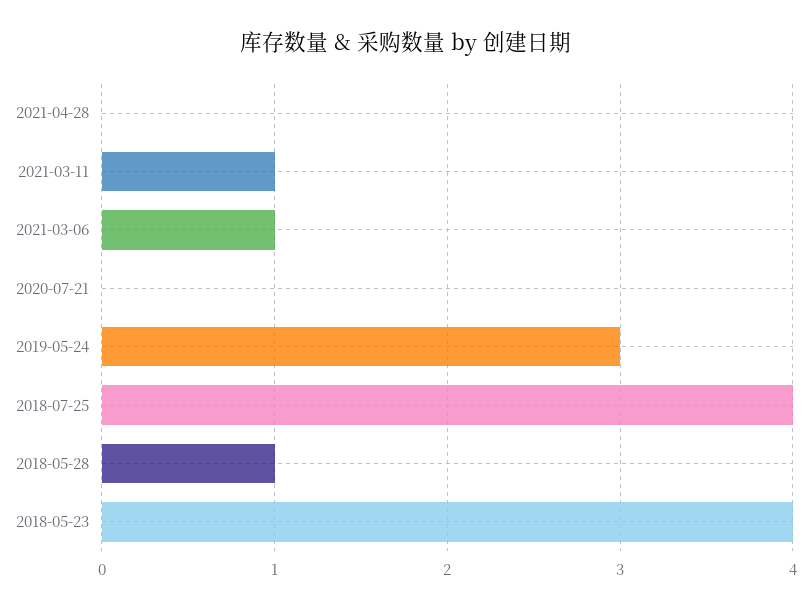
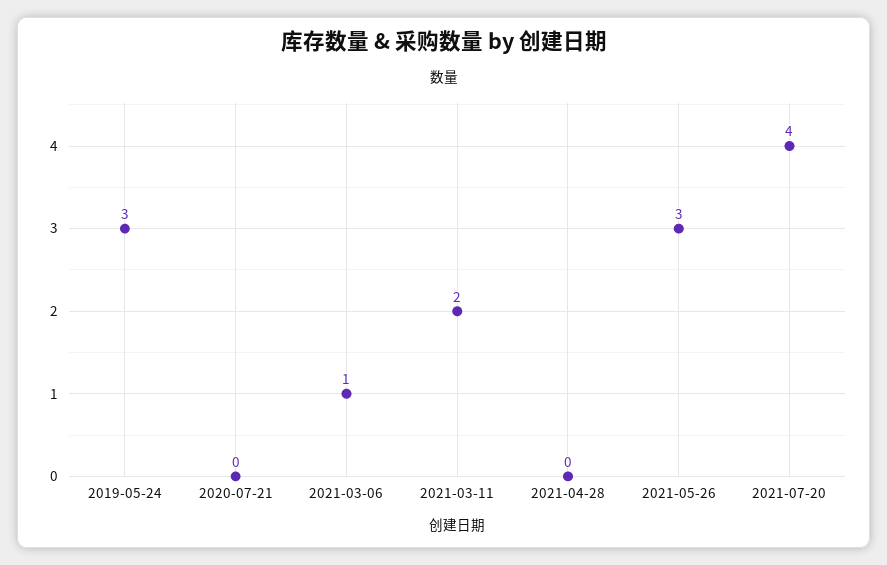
2021-03-11: 1 -> 2
2018-07-25: 4 -> none
2018-05-28: 1 -> none
2018-05-23: 4 -> none
2021-05-26: none -> 3
2021-07-20: none -> 4

